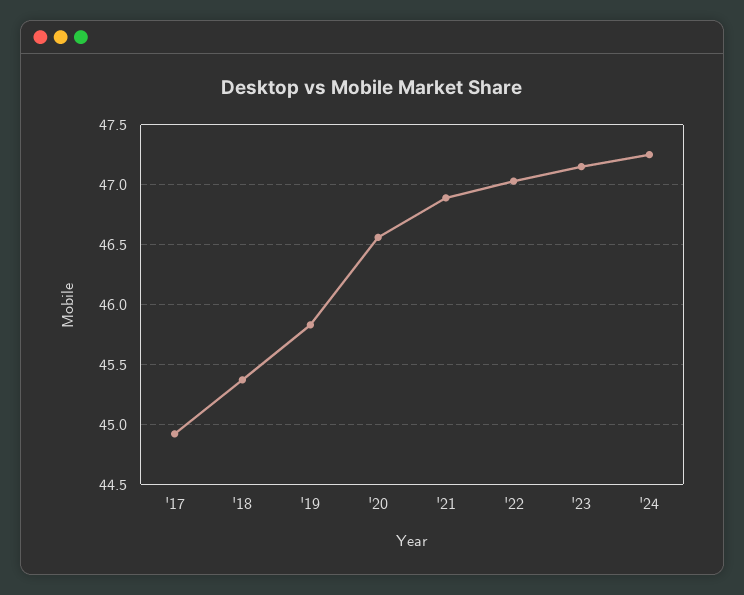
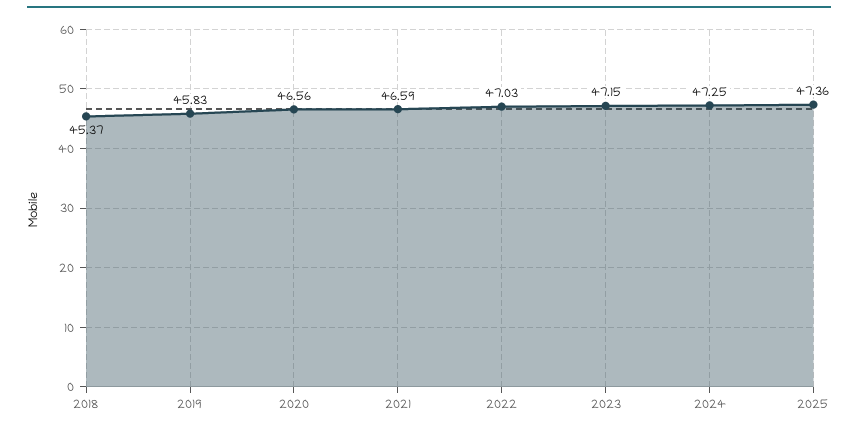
'17: 44.9 -> none
'21: 46.9 -> 46.59
2025: none -> 47.36

